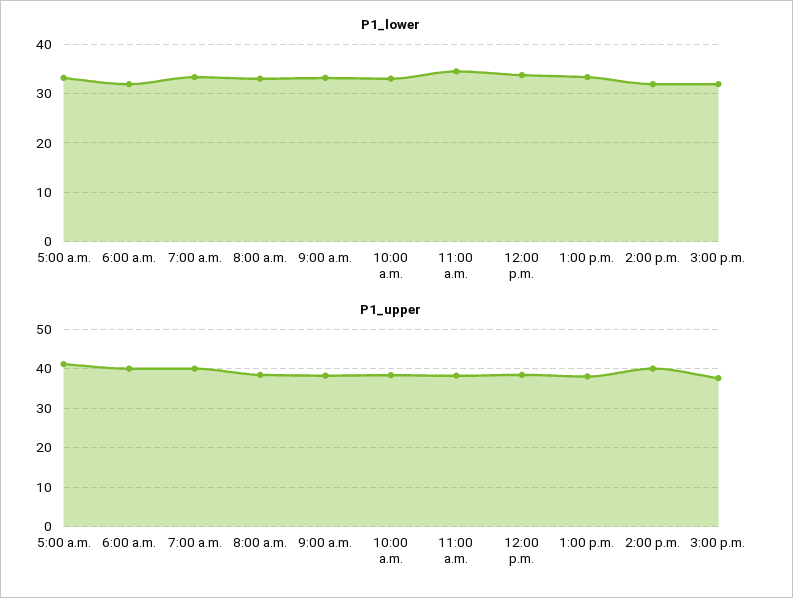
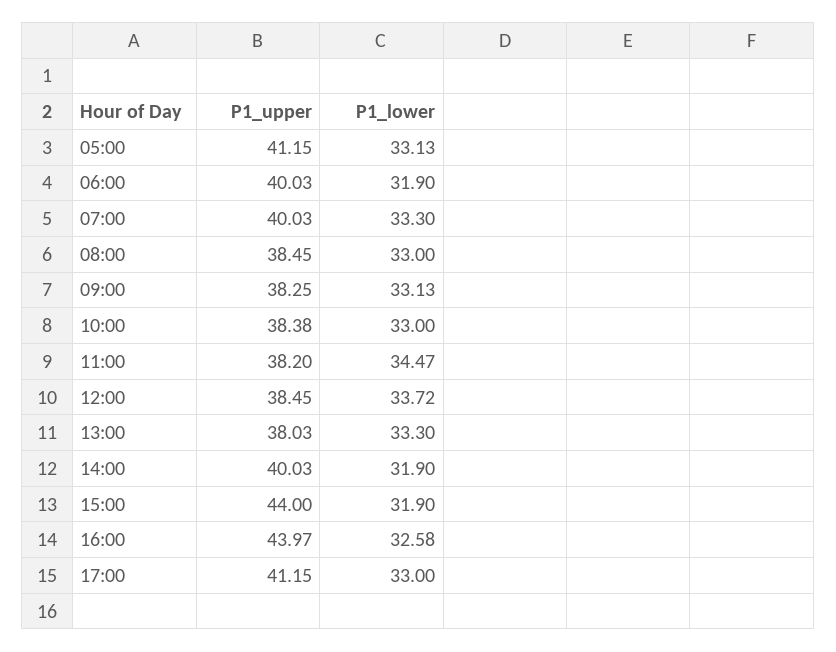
P1_upper, 3:00 p.m.: 38 -> 44
P1_upper, 16:00: none -> 43.97
P1_lower, 16:00: none -> 32.58
P1_upper, 17:00: none -> 41.15
P1_lower, 17:00: none -> 33

